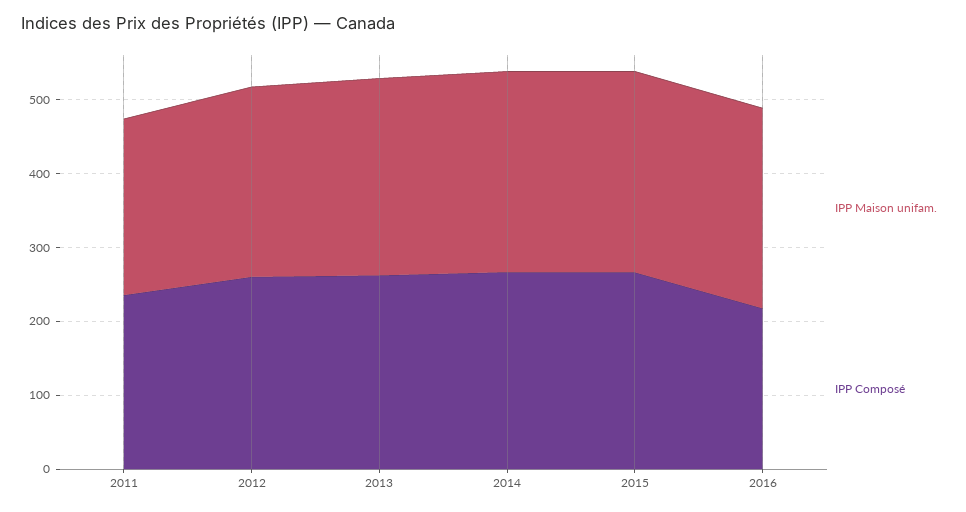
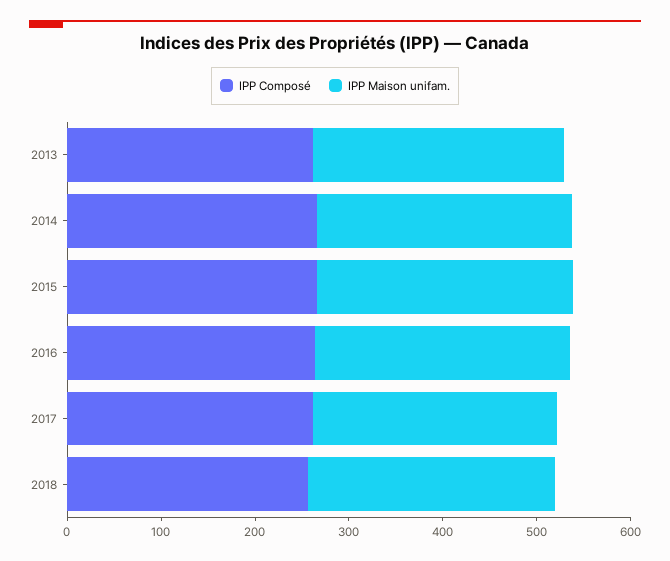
IPP Maison unifam., 2011: 240 -> none
IPP Composé, 2011: 240 -> none
IPP Maison unifam., 2012: 260 -> none
IPP Composé, 2012: 260 -> none
IPP Composé, 2016: 220 -> 260
IPP Composé, 2017: none -> 260
IPP Maison unifam., 2017: none -> 260
IPP Composé, 2018: none -> 260
IPP Maison unifam., 2018: none -> 260

